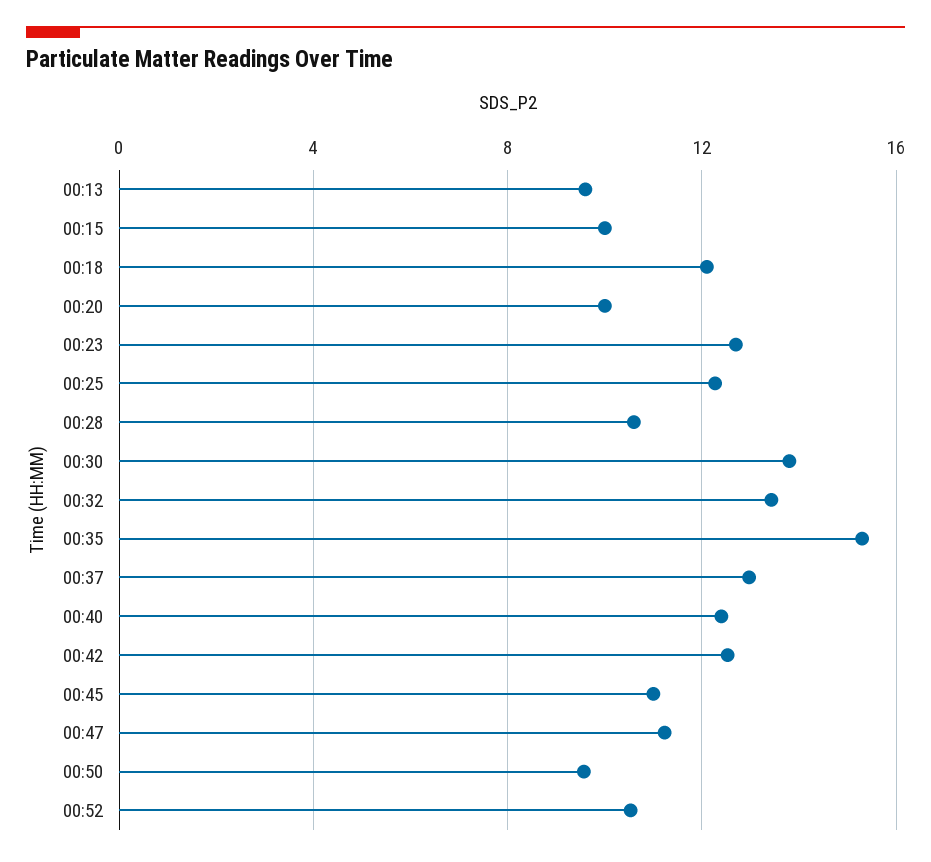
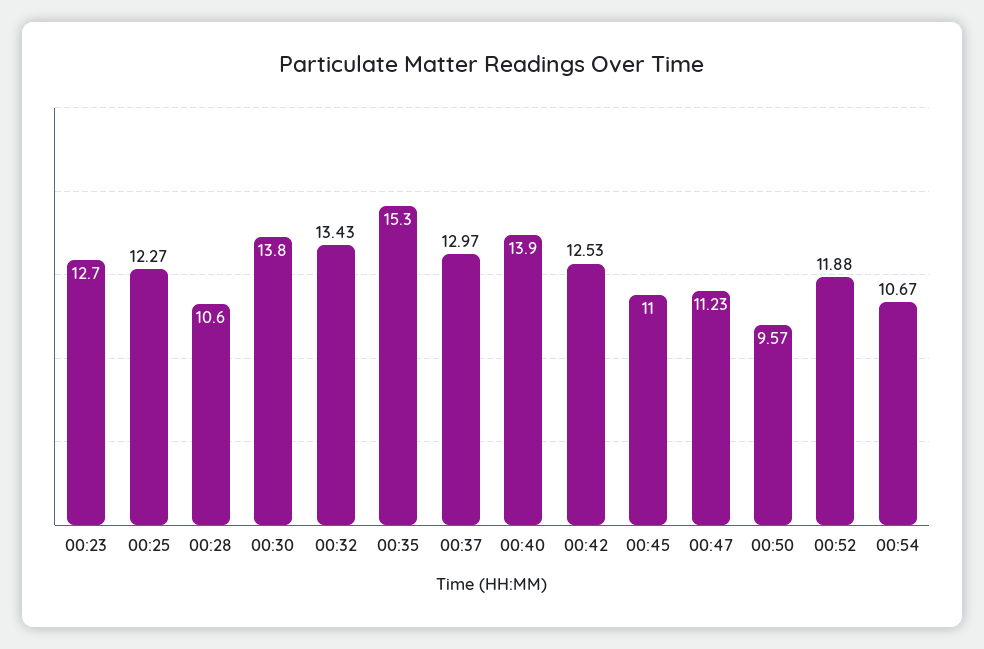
00:13: 9.5 -> none
00:15: 10 -> none
00:18: 12 -> none
00:20: 10 -> none
00:40: 12.5 -> 13.9
00:52: 10.5 -> 11.88
00:54: none -> 10.67

